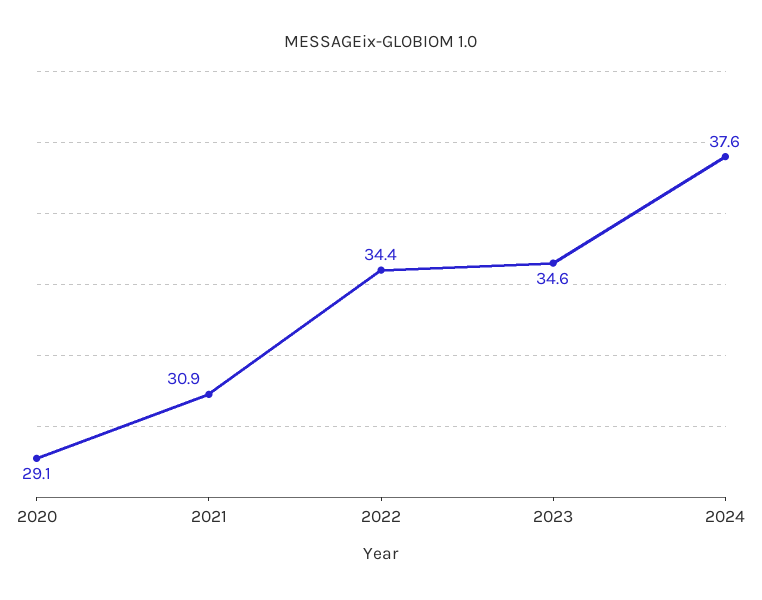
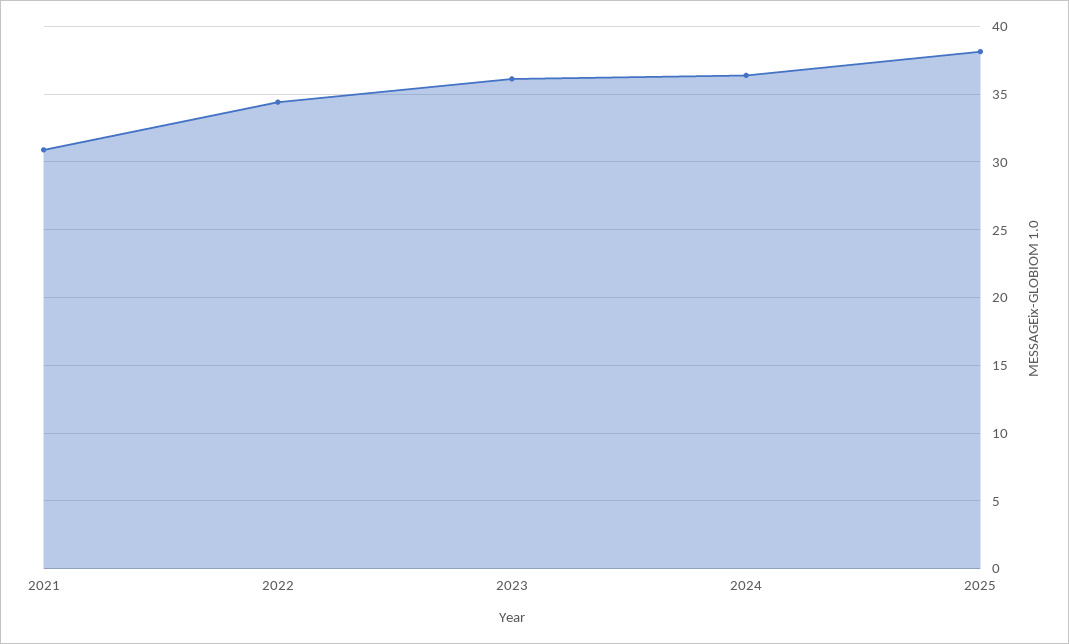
2020: 29.1 -> none
2023: 34.6 -> 36
2024: 37.6 -> 36.5
2025: none -> 38

